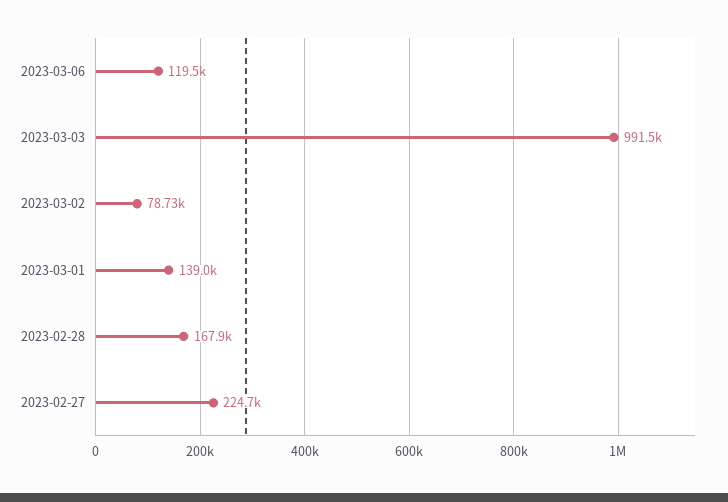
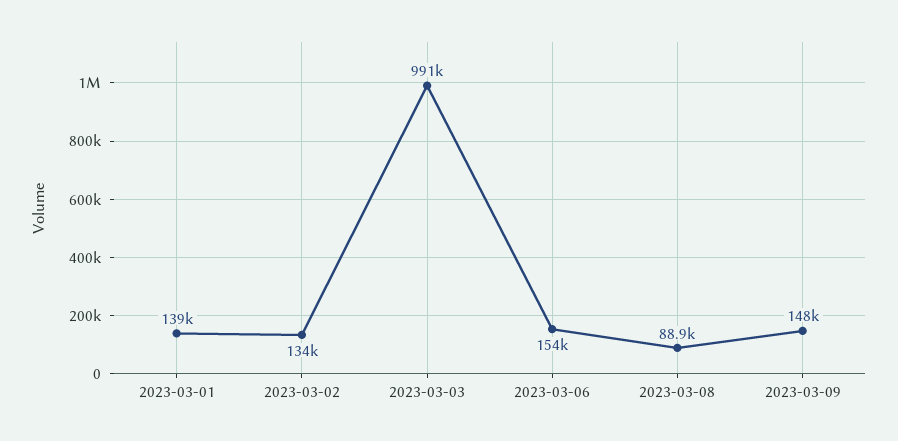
2023-03-06: 119500 -> 154000
2023-03-02: 78730 -> 134000
2023-02-28: 167900 -> none
2023-02-27: 224700 -> none
2023-03-08: none -> 88900
2023-03-09: none -> 148000

